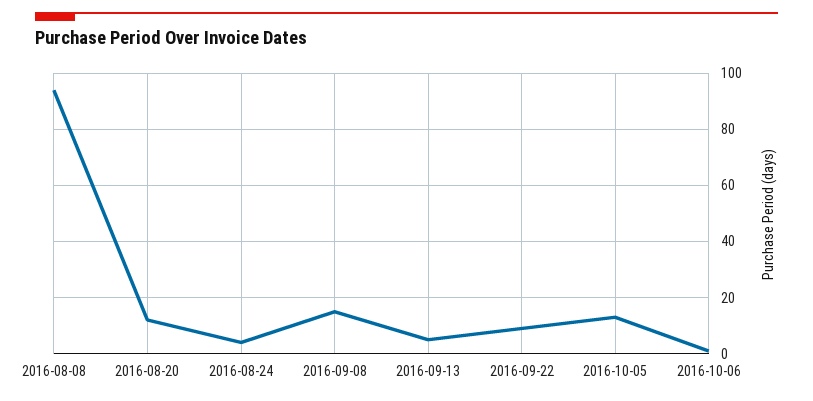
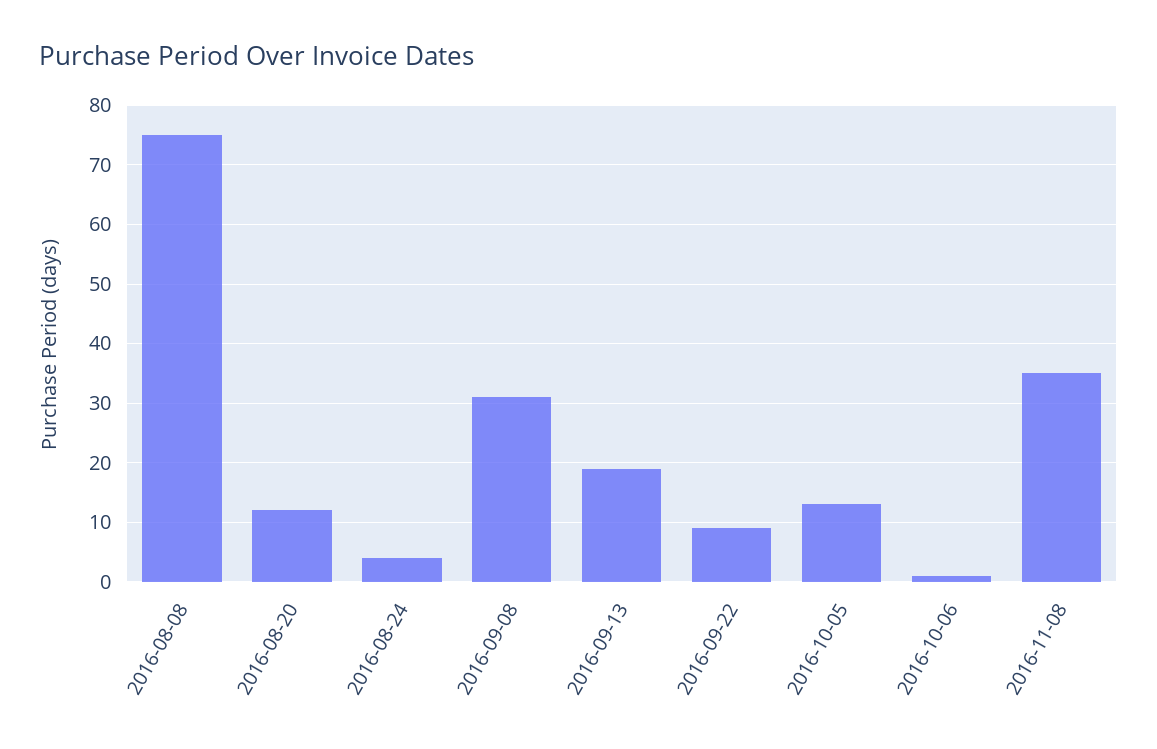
2016-08-08: 95 -> 75
2016-09-08: 15 -> 30
2016-09-13: 5 -> 20
2016-11-08: none -> 35

